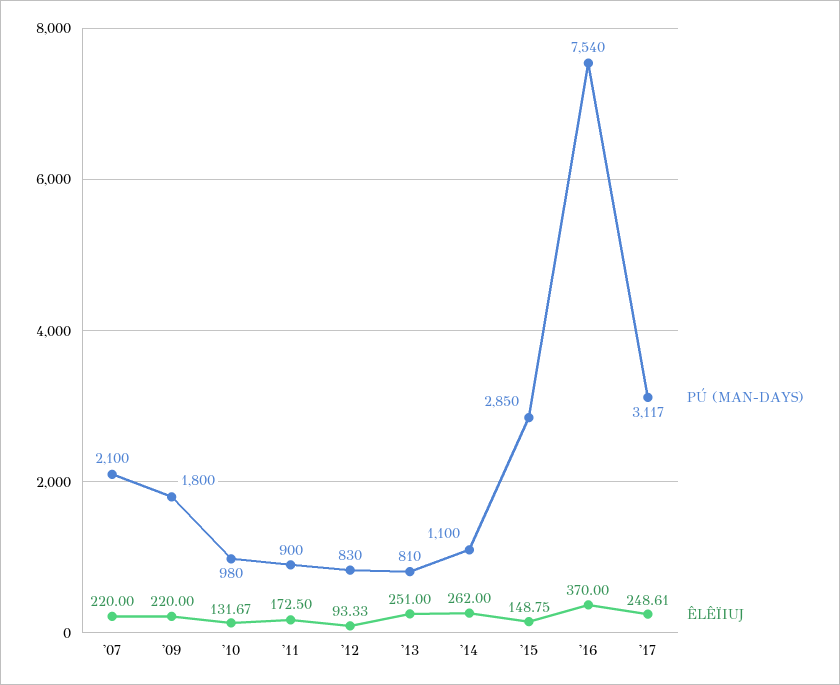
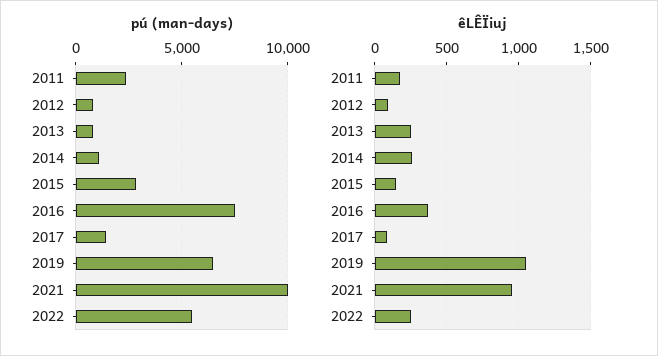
PÚ (MAN-DAYS), '07: 2100 -> none
ÊLÊÏIUJ, '07: 220 -> none
PÚ (MAN-DAYS), '09: 1800 -> none
ÊLÊÏIUJ, '09: 220 -> none
PÚ (MAN-DAYS), '10: 980 -> none
ÊLÊÏIUJ, '10: 131.67 -> none
PÚ (MAN-DAYS), '11: 900 -> 2500
PÚ (MAN-DAYS), '17: 3117 -> 1500
ÊLÊÏIUJ, '17: 248.61 -> 100
PÚ (MAN-DAYS), 2019: none -> 6500
PÚ (MAN-DAYS), 2021: none -> 10000
PÚ (MAN-DAYS), 2022: none -> 5500
ÊLÊÏIUJ, 2019: none -> 1050
ÊLÊÏIUJ, 2021: none -> 950
ÊLÊÏIUJ, 2022: none -> 250

